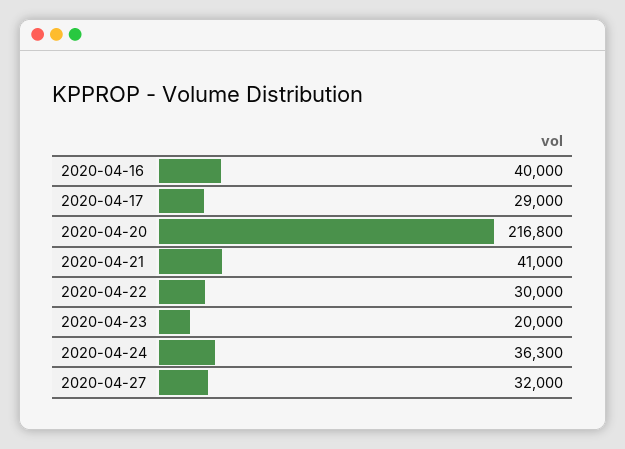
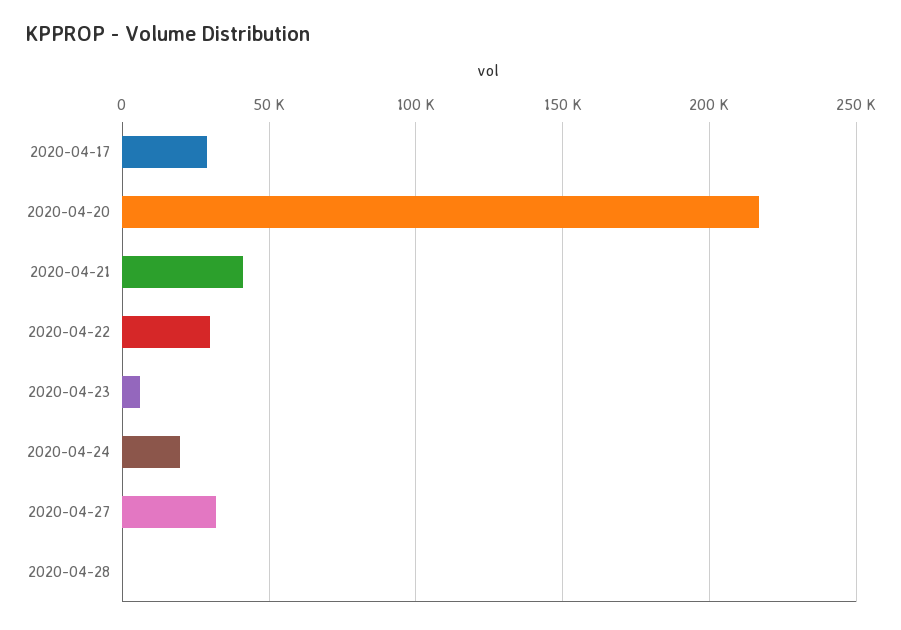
2020-04-16: 40000 -> none
2020-04-23: 20000 -> 5000
2020-04-24: 36300 -> 20000
2020-04-28: none -> 0

